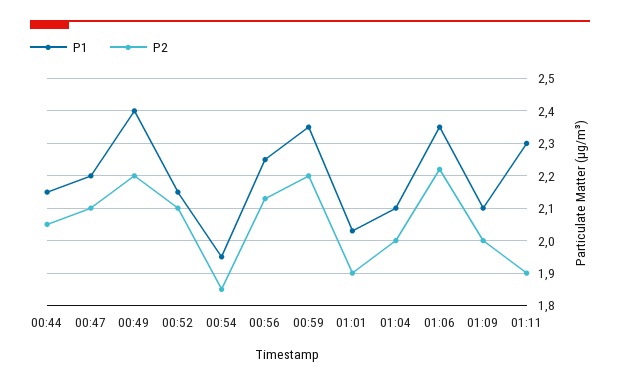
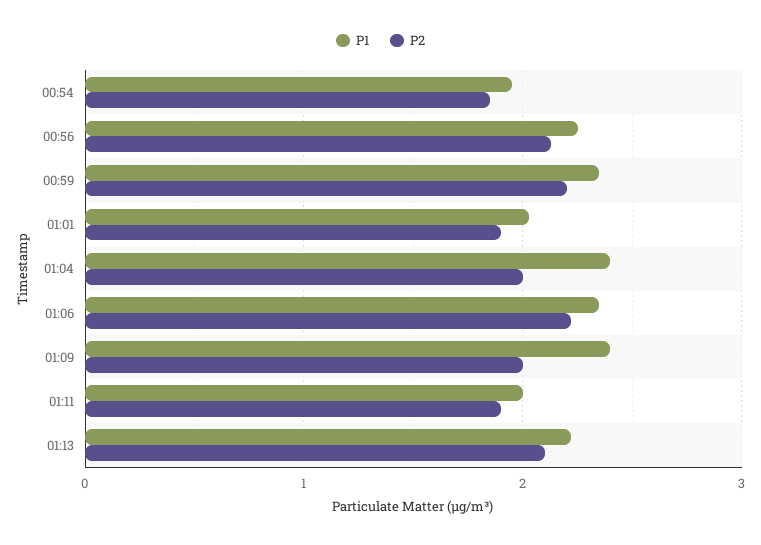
P1, 00:44: 2.15 -> none
P2, 00:44: 2.05 -> none
P1, 00:47: 2.2 -> none
P2, 00:47: 2.1 -> none
P1, 00:49: 2.4 -> none
P2, 00:49: 2.2 -> none
P1, 00:52: 2.15 -> none
P2, 00:52: 2.1 -> none
P1, 01:04: 2.1 -> 2.4
P1, 01:09: 2.1 -> 2.4
P1, 01:11: 2.3 -> 2
P1, 01:13: none -> 2.2
P2, 01:13: none -> 2.1

